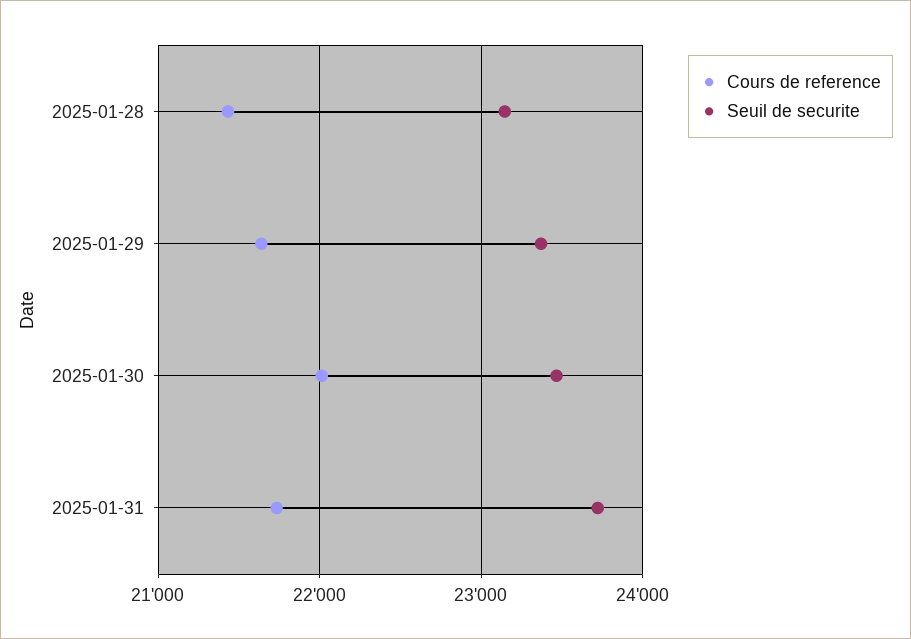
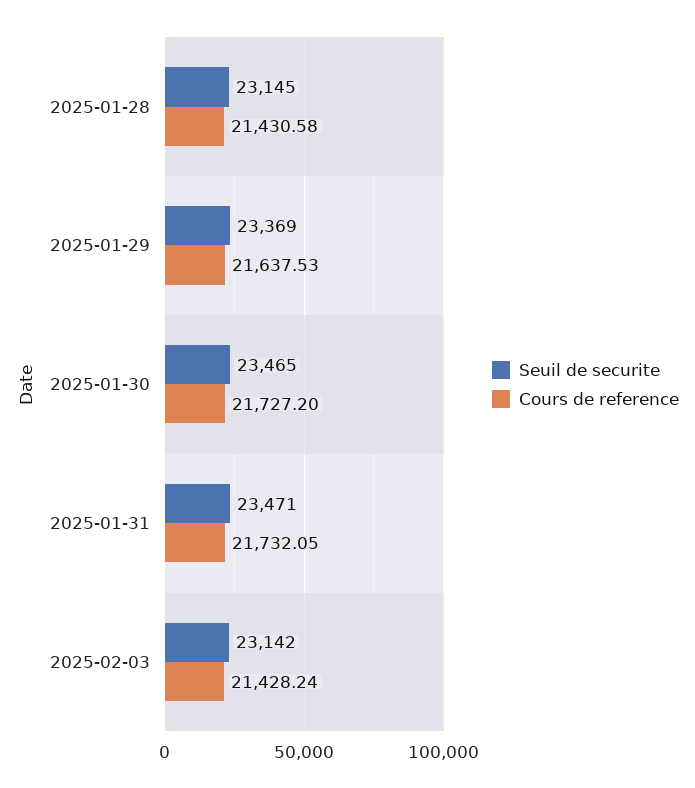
Cours de reference, 2025-01-30: 22000 -> 21727.2
Seuil de securite, 2025-01-31: 23700 -> 23471
Seuil de securite, 2025-02-03: none -> 23142
Cours de reference, 2025-02-03: none -> 21428.24

